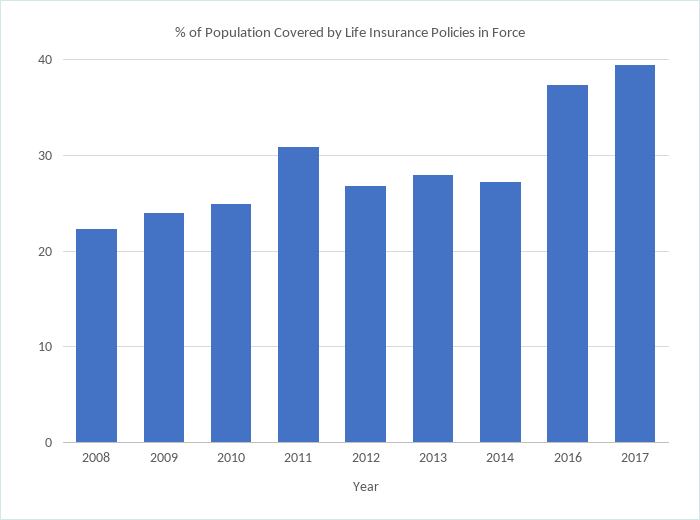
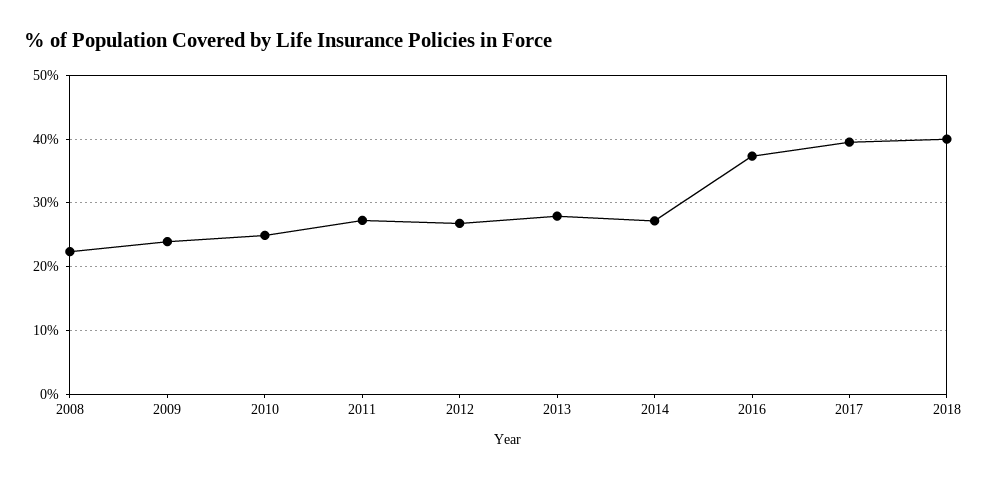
2011: 31 -> 27
2018: none -> 40

